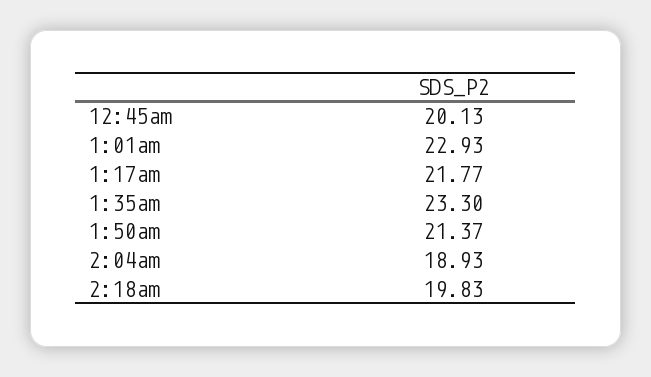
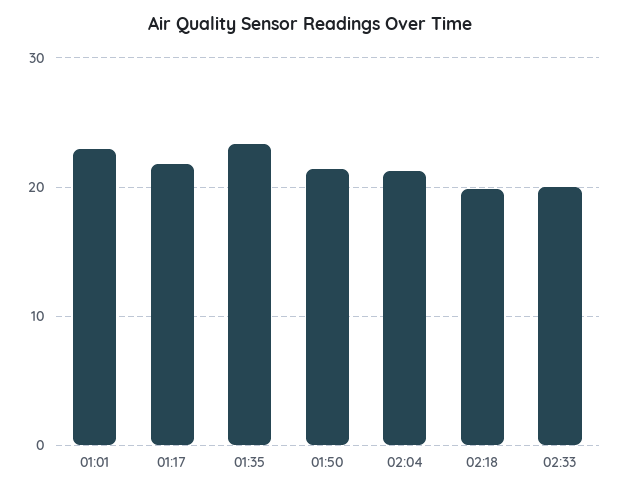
12:45am: 20.13 -> none
2:04am: 18.93 -> 21
02:33: none -> 20

